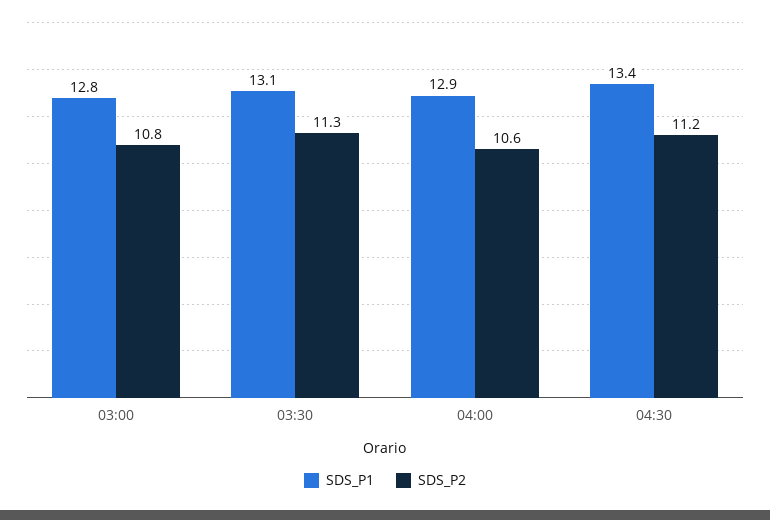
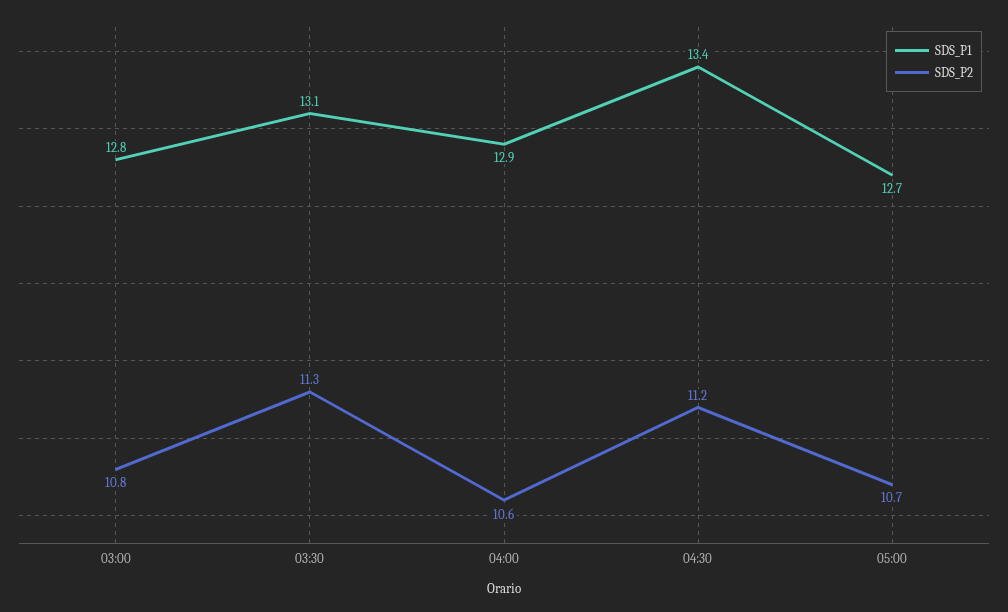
SDS_P1, 05:00: none -> 12.7
SDS_P2, 05:00: none -> 10.7

